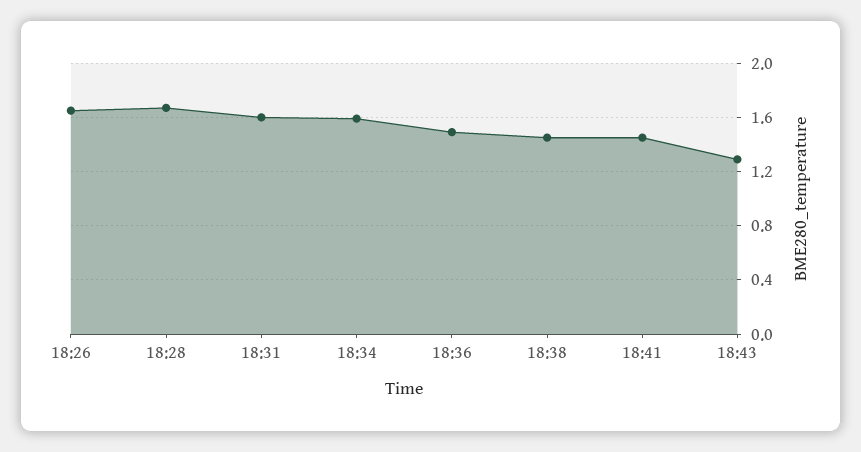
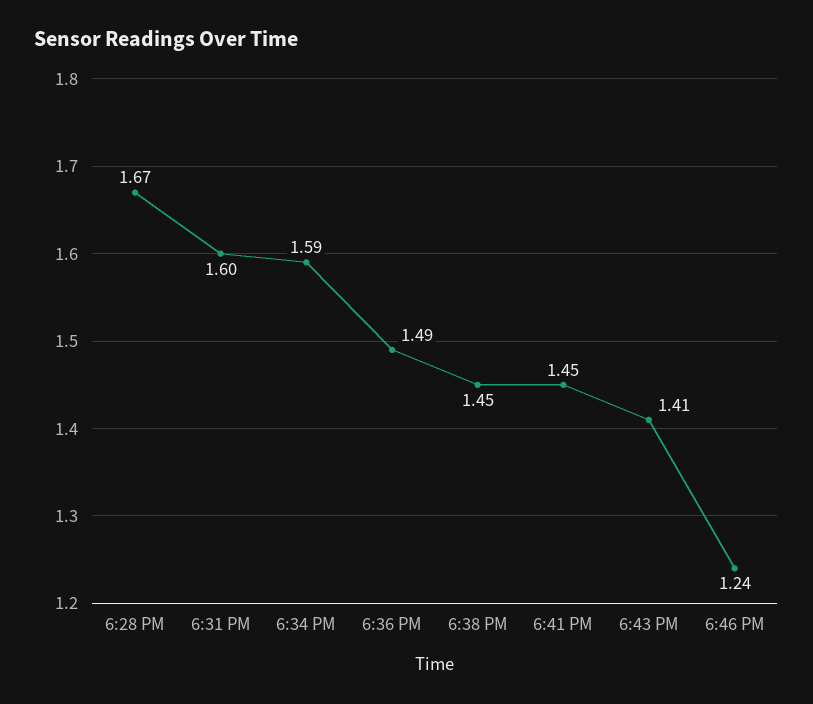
18:26: 1.65 -> none
18:43: 1.3 -> 1.41
6:46 PM: none -> 1.24

